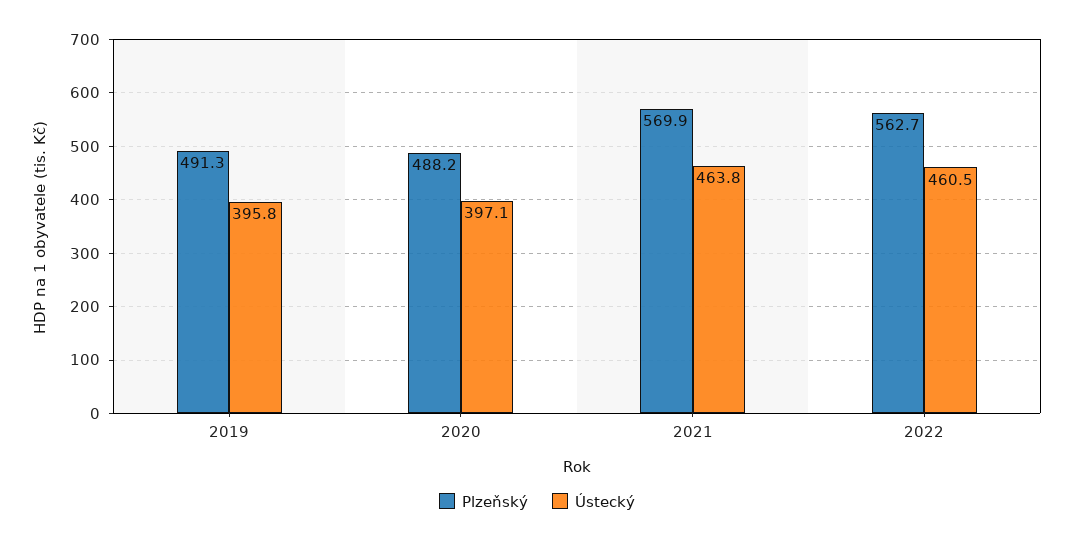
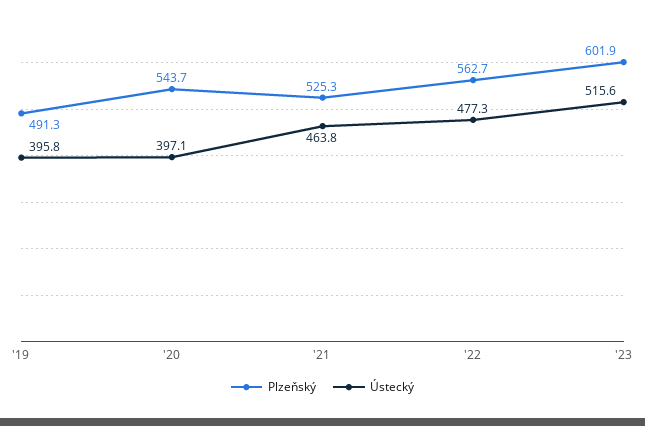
Plzeňský, 2020: 488.2 -> 543.7
Plzeňský, 2021: 569.9 -> 525.3
Ústecký, 2022: 460.5 -> 477.3
Plzeňský, '23: none -> 601.9
Ústecký, '23: none -> 515.6

